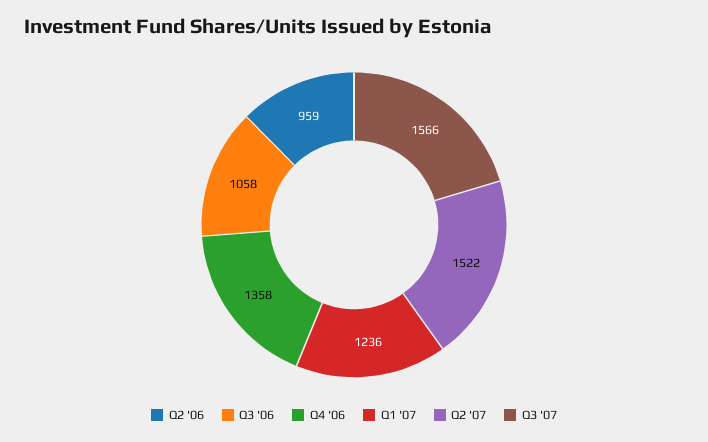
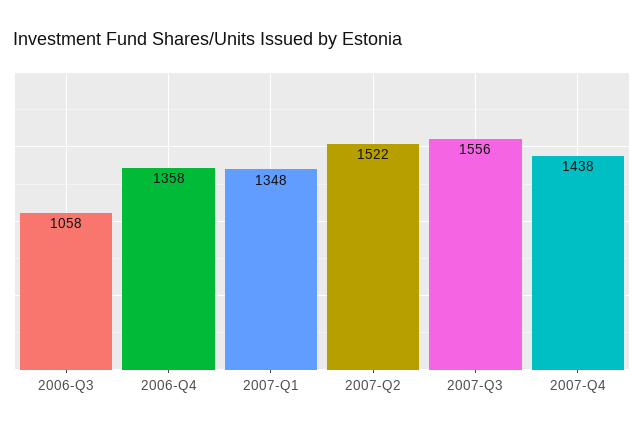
Q2 '06: 959 -> none
Q1 '07: 1236 -> 1348
Q3 '07: 1566 -> 1556
2007-Q4: none -> 1438

